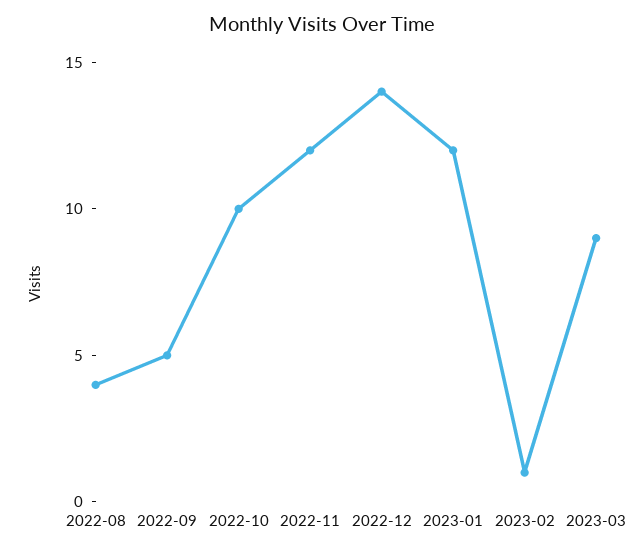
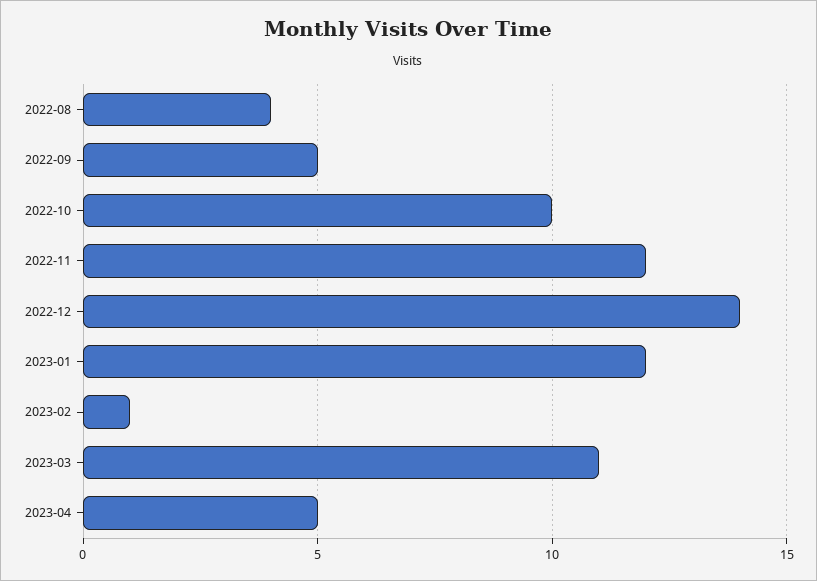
2023-03: 9 -> 11
2023-04: none -> 5

